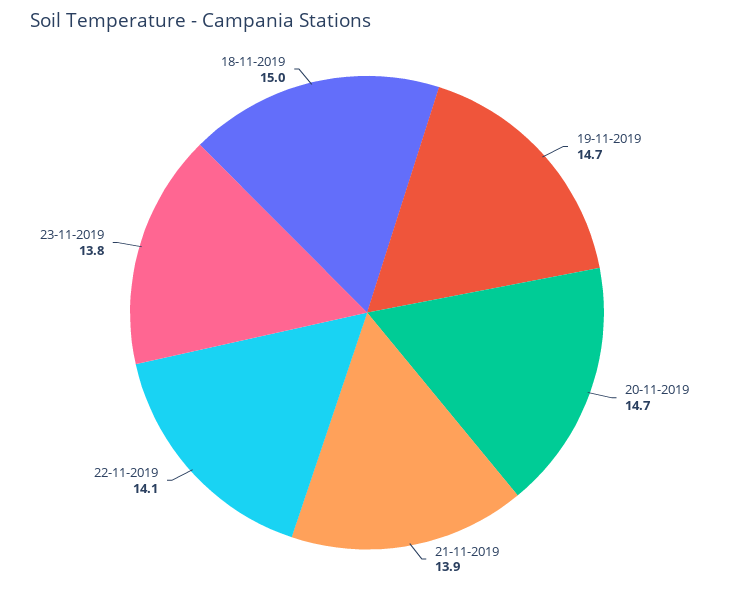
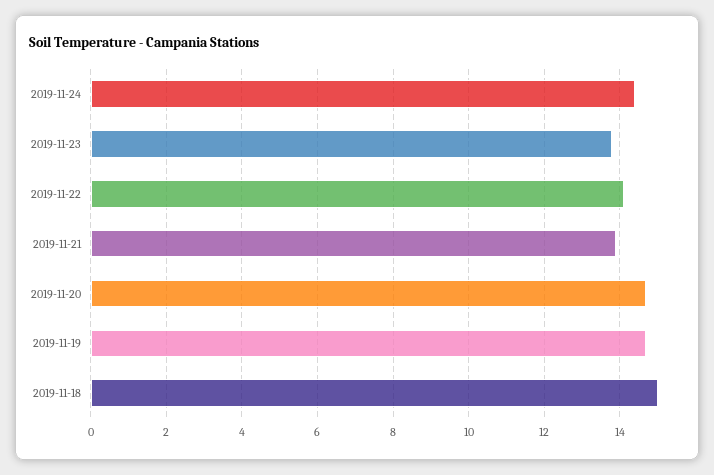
2019-11-24: none -> 14.5

